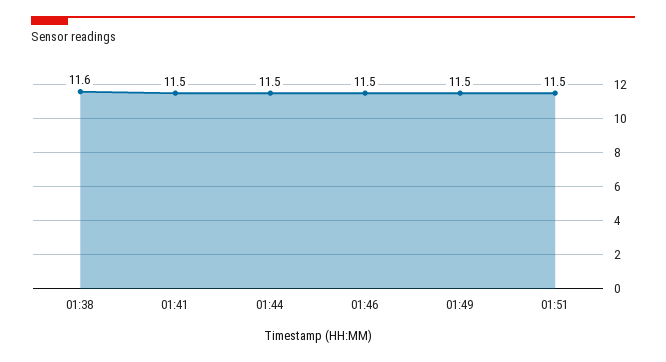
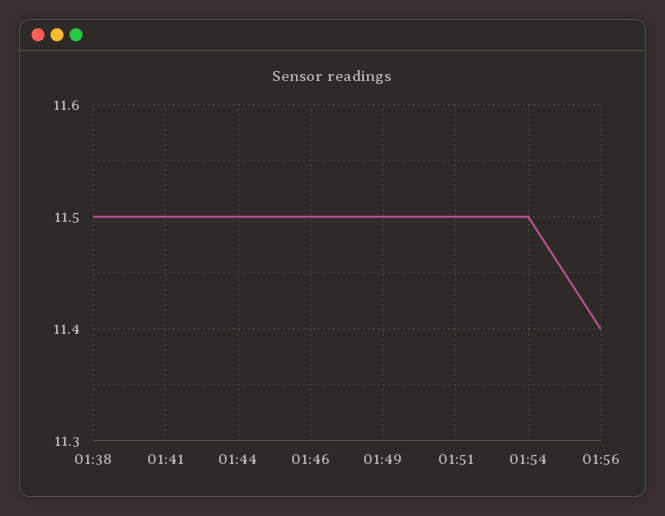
01:38: 11.6 -> 11.5
01:54: none -> 11.5
01:56: none -> 11.4

